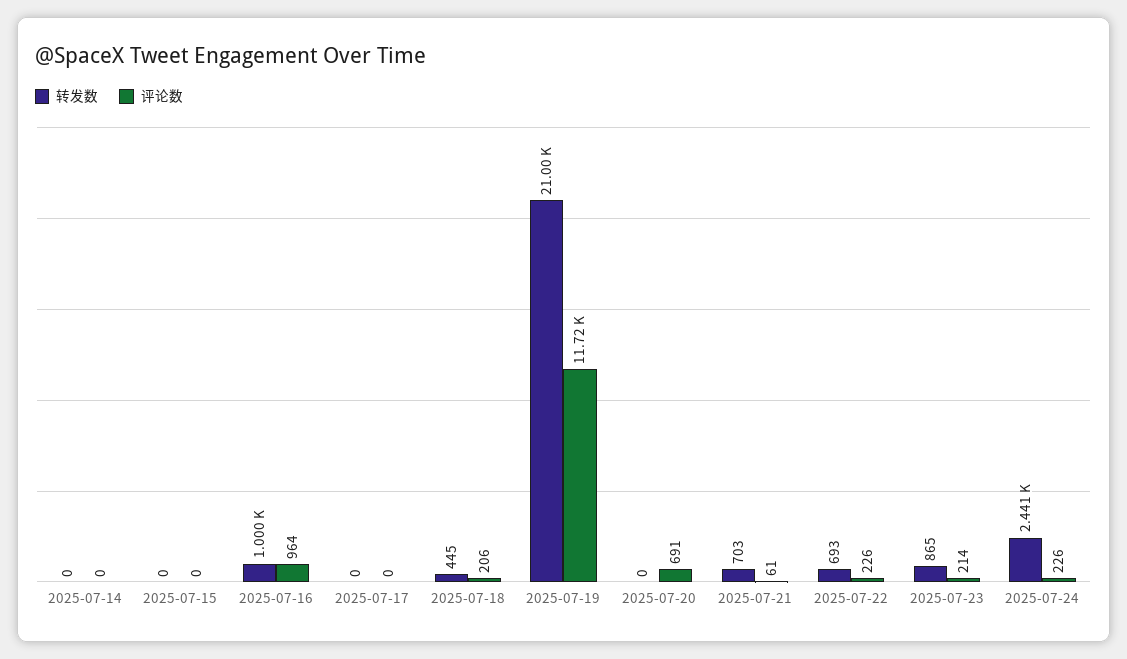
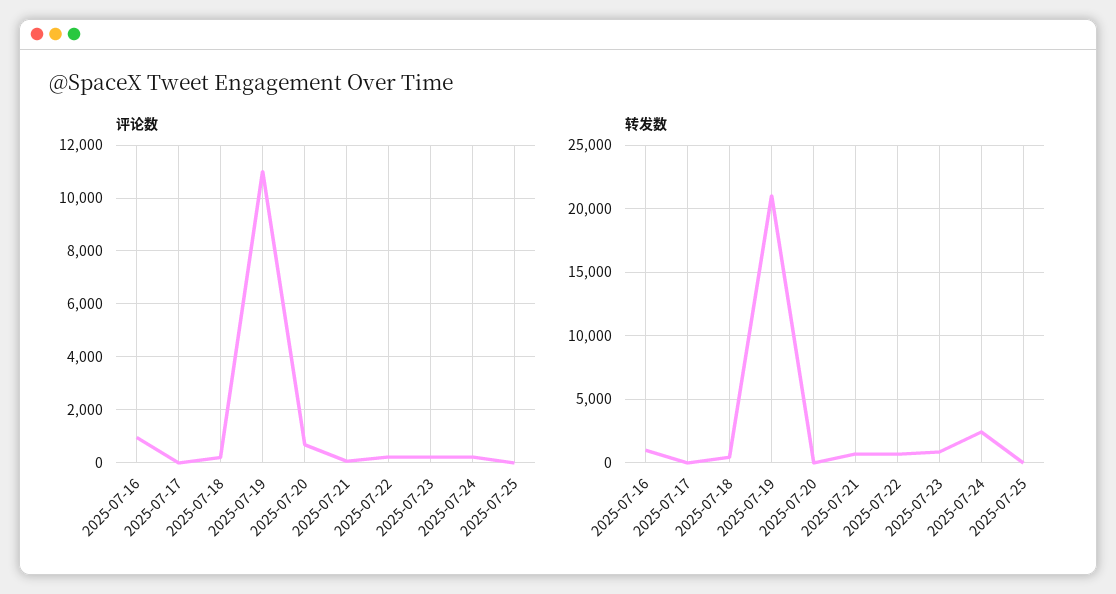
转发数, 2025-07-14: 0 -> none
评论数, 2025-07-14: 0 -> none
转发数, 2025-07-15: 0 -> none
评论数, 2025-07-15: 0 -> none
评论数, 2025-07-19: 11720 -> 11000
评论数, 2025-07-25: none -> 0
转发数, 2025-07-25: none -> 0

